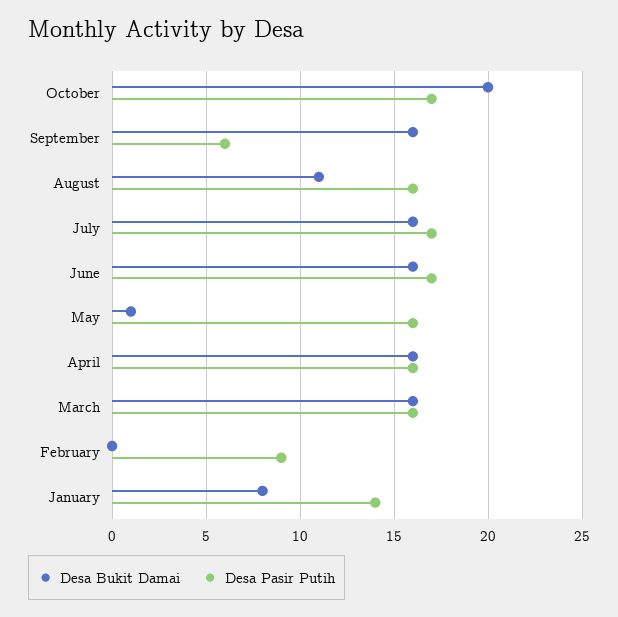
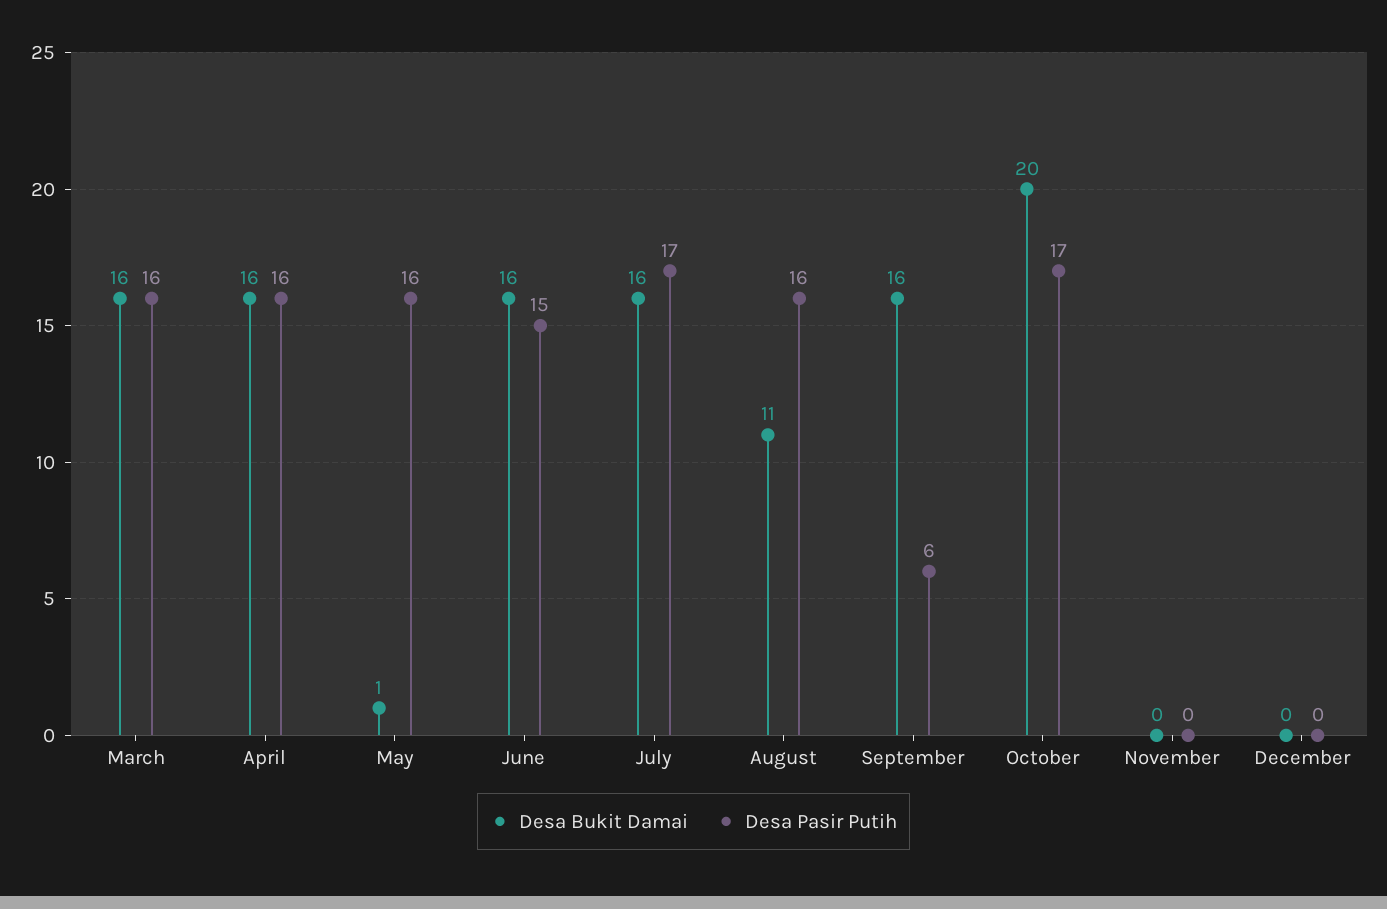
Desa Pasir Putih, June: 17 -> 15
Desa Bukit Damai, February: 0 -> none
Desa Pasir Putih, February: 9 -> none
Desa Bukit Damai, January: 8 -> none
Desa Pasir Putih, January: 14 -> none
Desa Bukit Damai, November: none -> 0
Desa Pasir Putih, November: none -> 0
Desa Bukit Damai, December: none -> 0
Desa Pasir Putih, December: none -> 0

